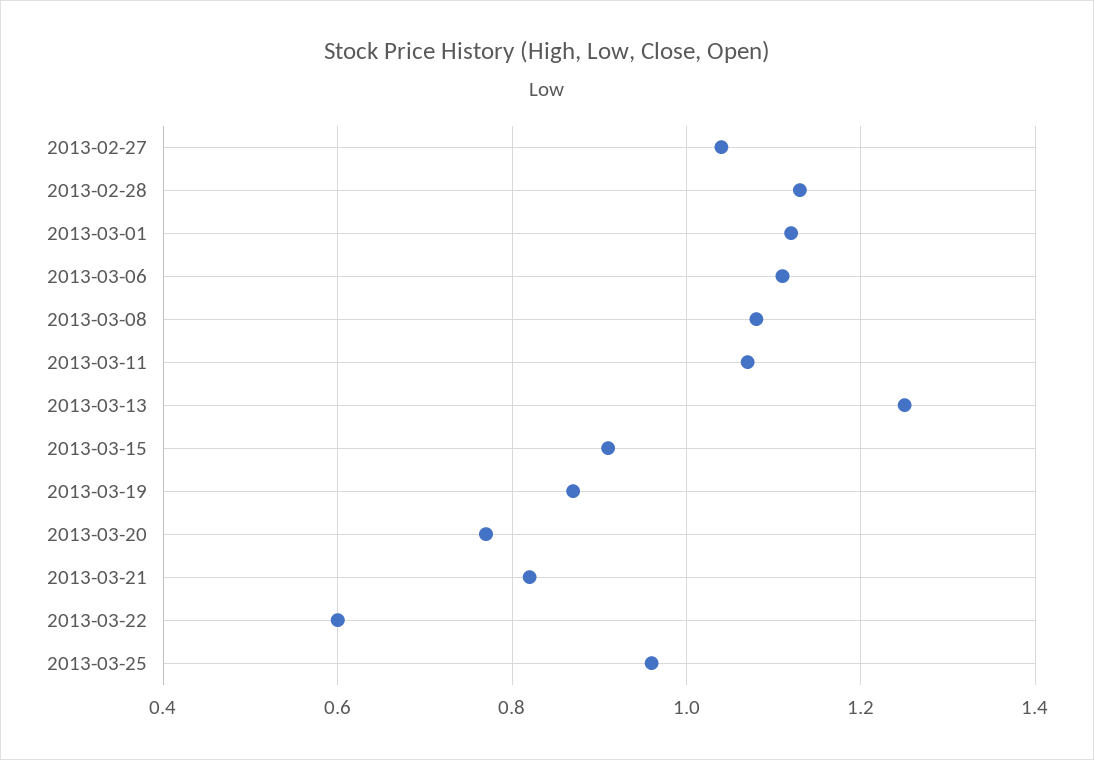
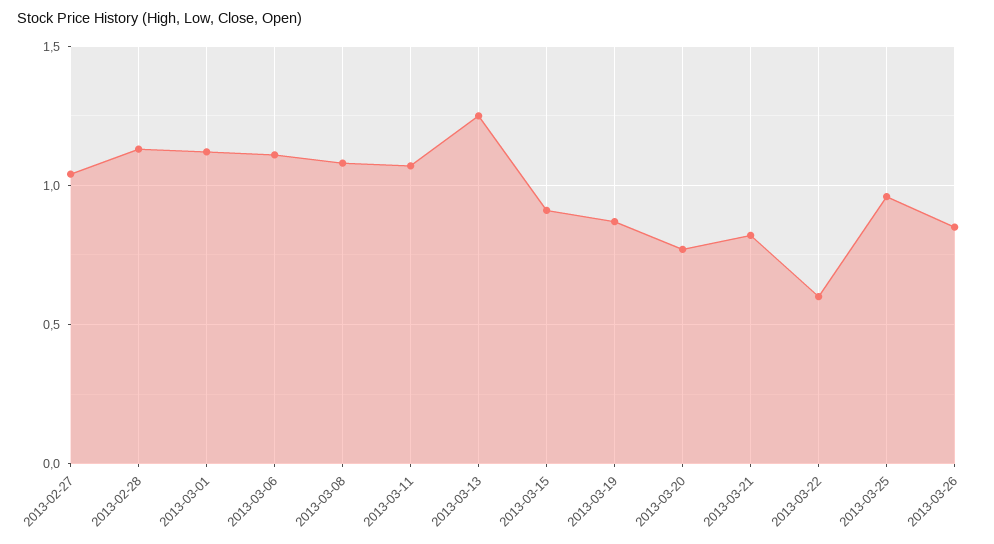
2013-03-26: none -> 0.85

